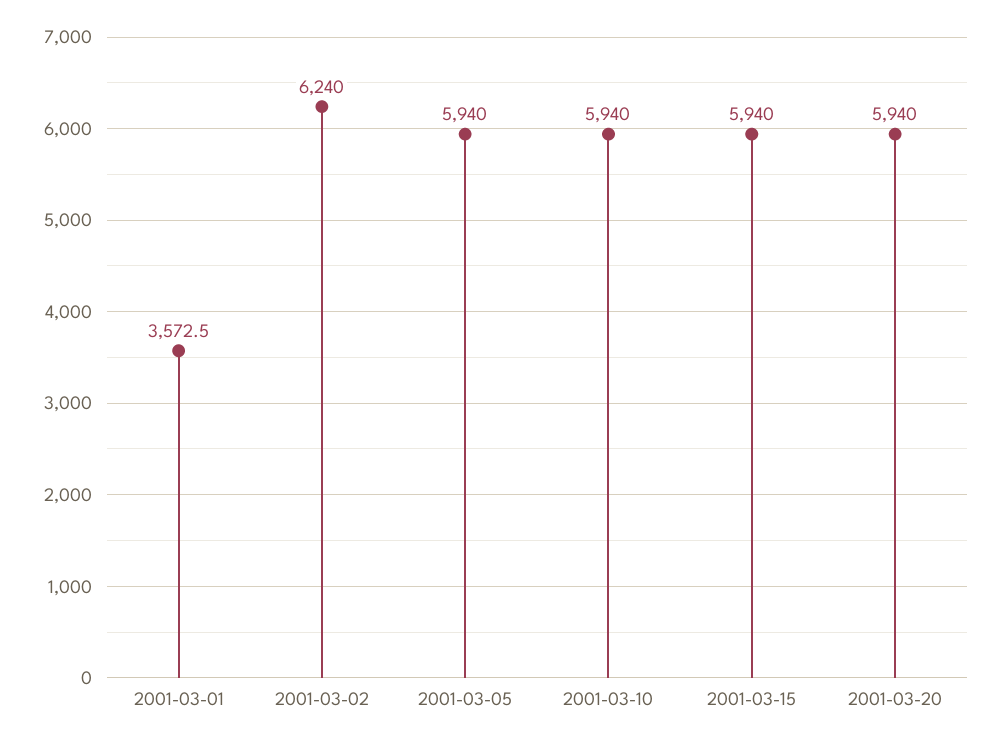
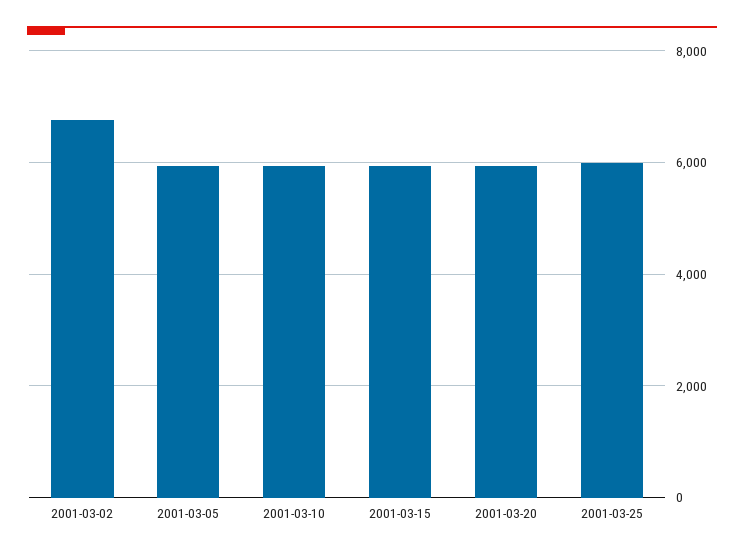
2001-03-01: 3572.5 -> none
2001-03-02: 6240 -> 6800
2001-03-25: none -> 6000

